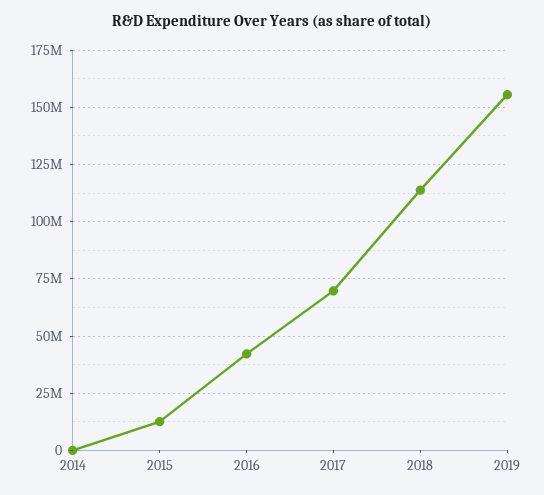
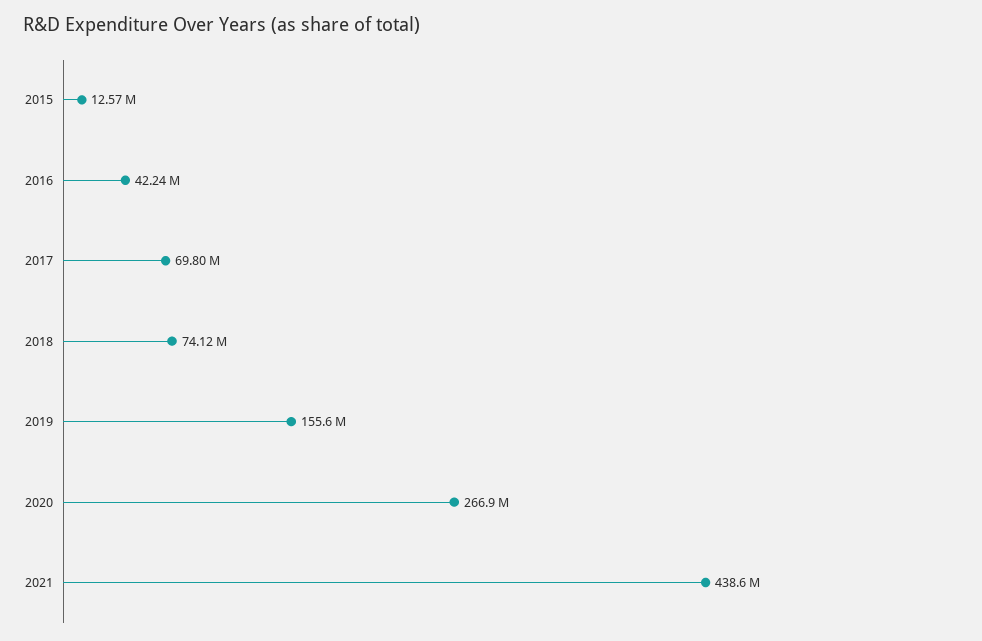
2014: 0 -> none
2018: 115000000 -> 74120000
2020: none -> 266900000
2021: none -> 438600000

